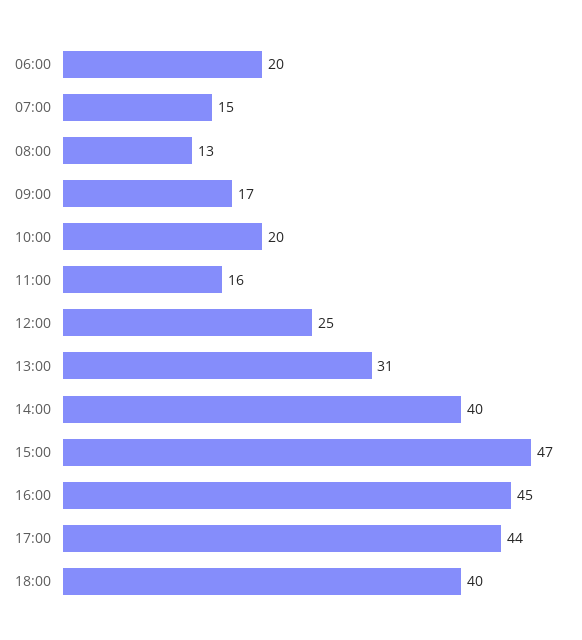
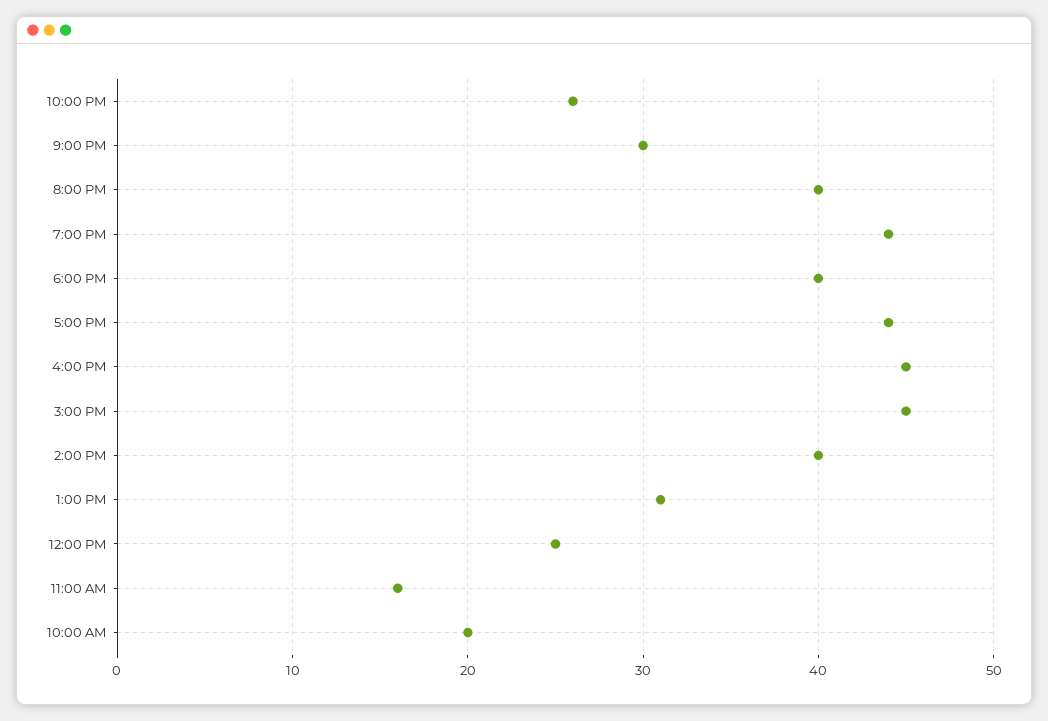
06:00: 20 -> none
07:00: 15 -> none
08:00: 13 -> none
09:00: 17 -> none
15:00: 47 -> 45
10:00 PM: none -> 26
9:00 PM: none -> 30
8:00 PM: none -> 40
7:00 PM: none -> 44

